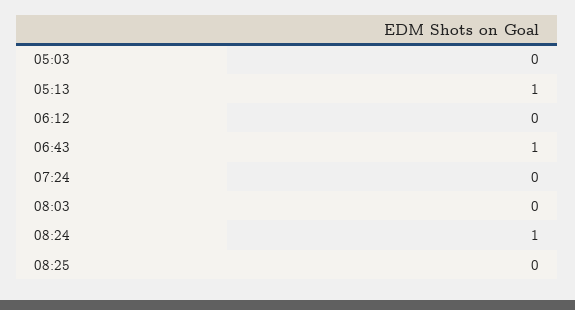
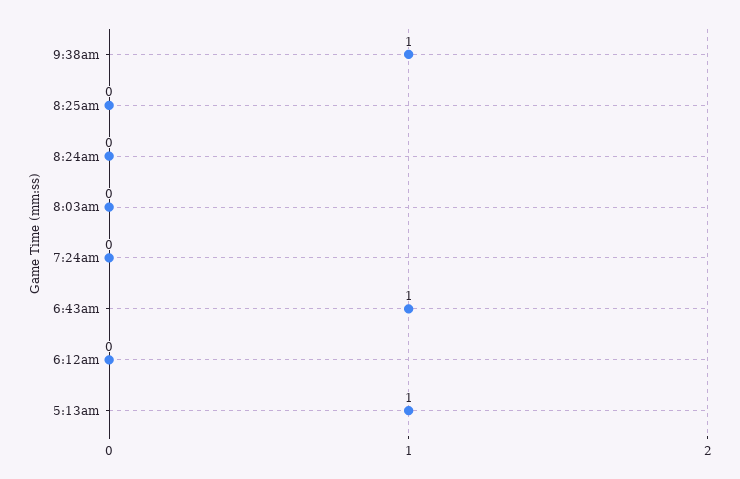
05:03: 0 -> none
08:24: 1 -> 0
9:38am: none -> 1

